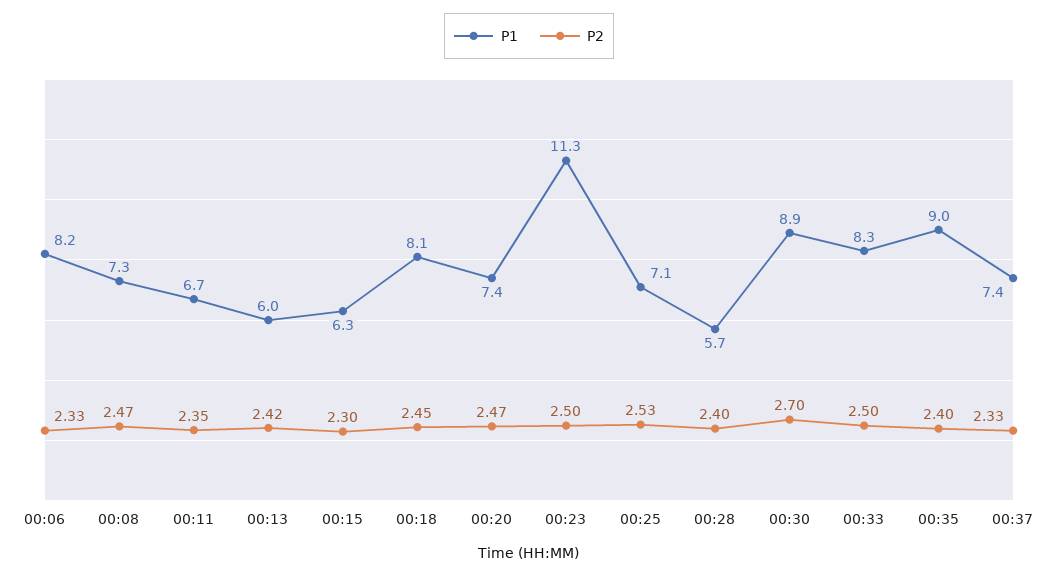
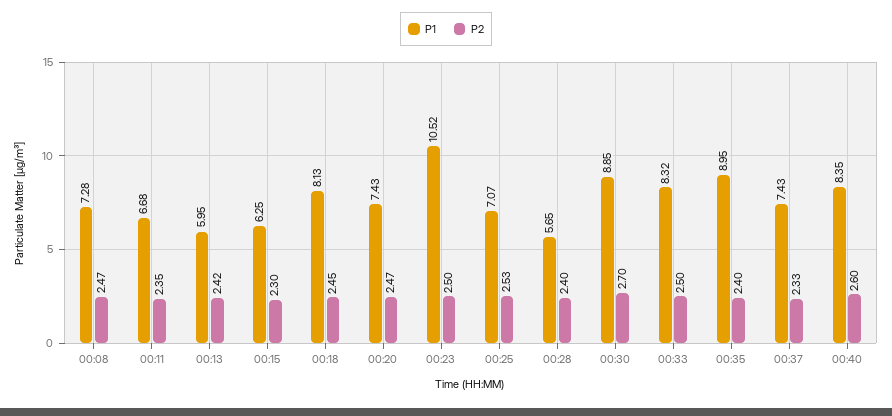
P1, 00:06: 8.2 -> none
P2, 00:06: 2.33 -> none
P1, 00:23: 11.3 -> 10.52
P1, 00:40: none -> 8.35
P2, 00:40: none -> 2.6

